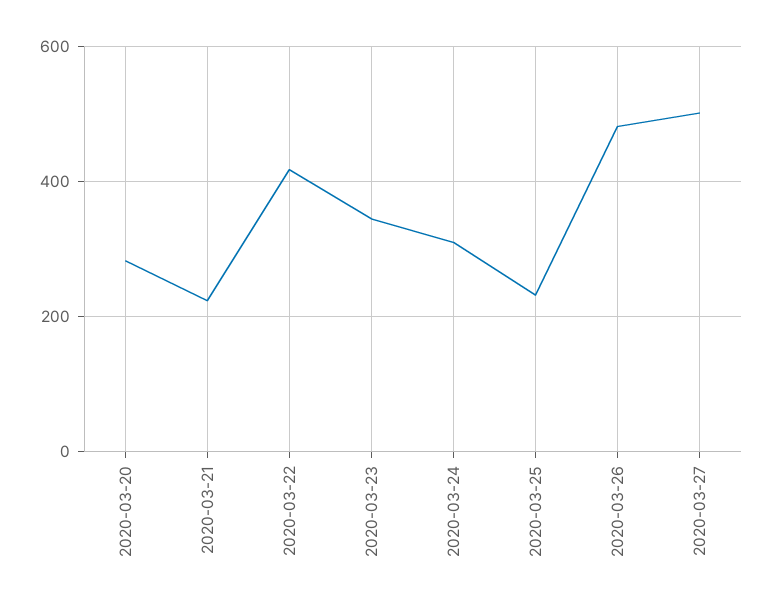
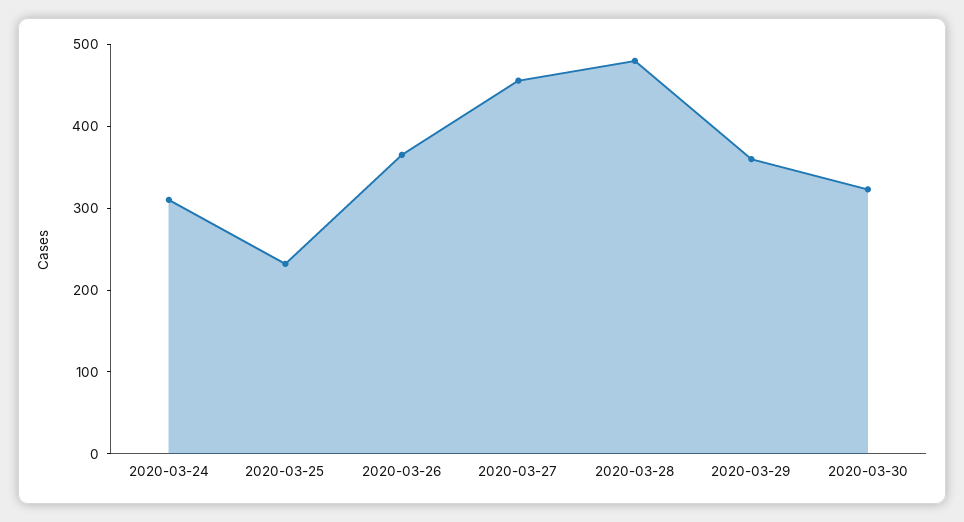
2020-03-20: 280 -> none
2020-03-21: 220 -> none
2020-03-22: 420 -> none
2020-03-23: 340 -> none
2020-03-26: 480 -> 360
2020-03-27: 500 -> 460
2020-03-28: none -> 480
2020-03-29: none -> 360
2020-03-30: none -> 320

